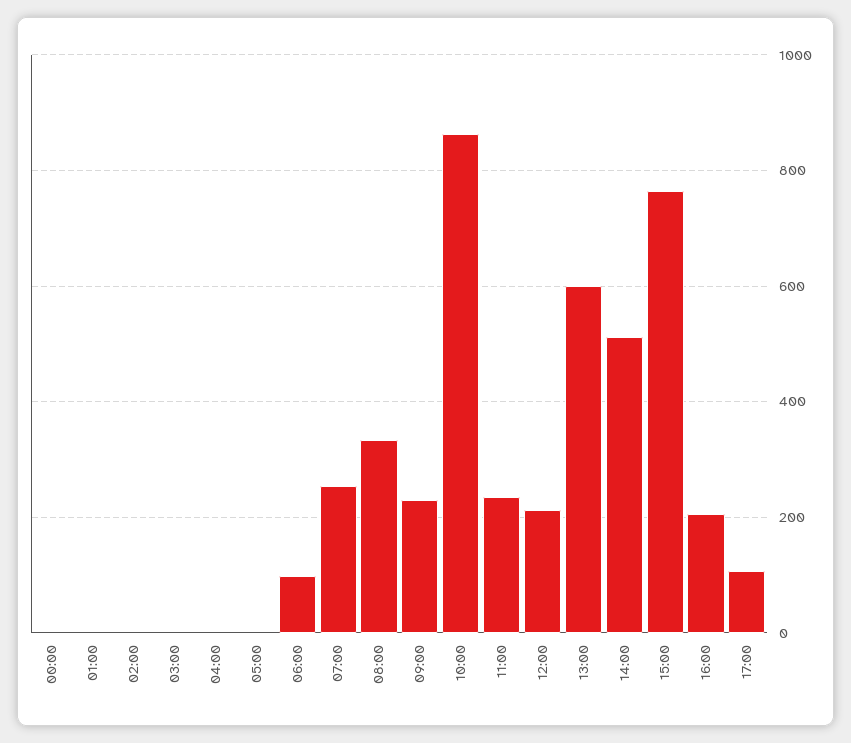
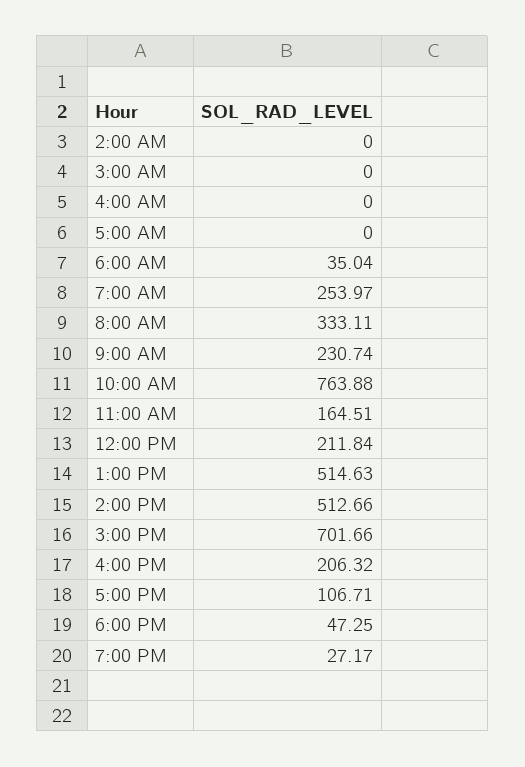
00:00: 0 -> none
01:00: 0 -> none
06:00: 100 -> 35.04
10:00: 860 -> 763.88
11:00: 240 -> 164.51
13:00: 600 -> 514.63
15:00: 760 -> 701.66
6:00 PM: none -> 47.25
7:00 PM: none -> 27.17

